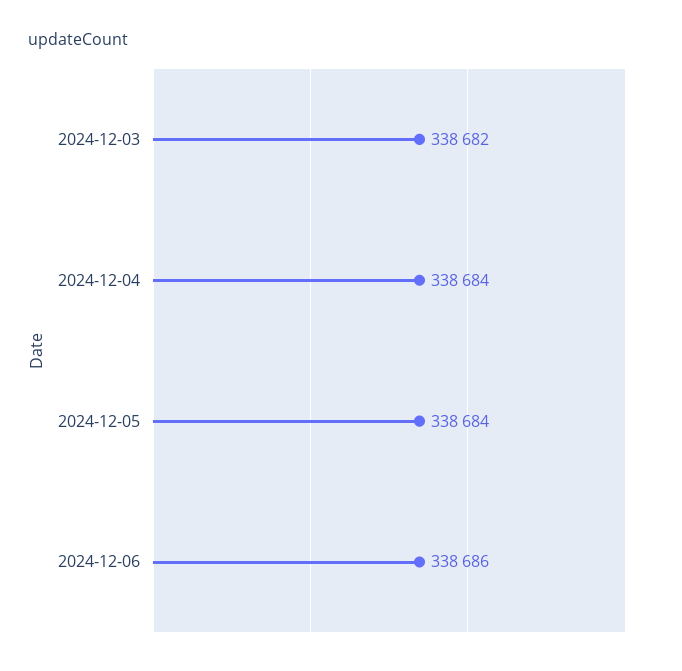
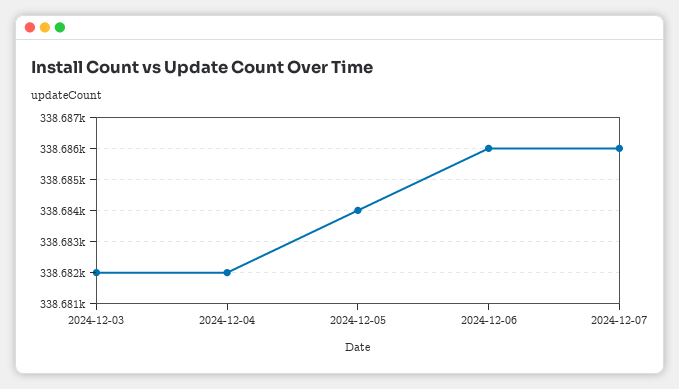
2024-12-04: 338684 -> 338682
2024-12-07: none -> 338686

